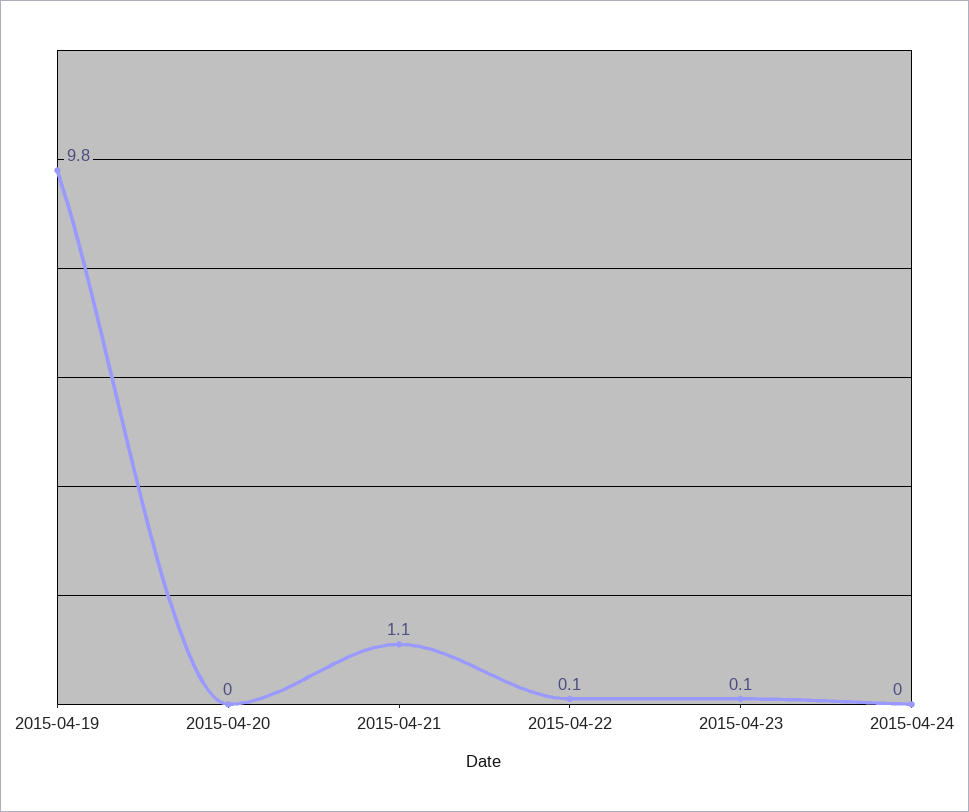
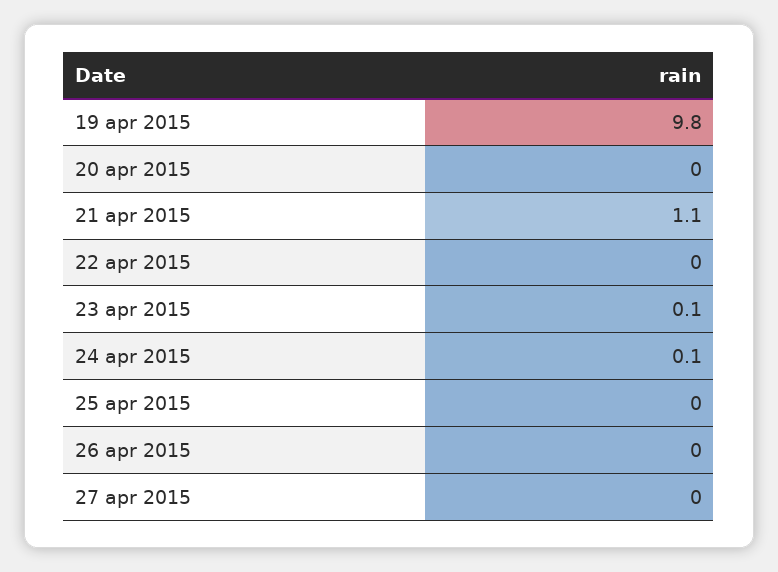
2015-04-22: 0.1 -> 0
2015-04-24: 0 -> 0.1
25 apr 2015: none -> 0
26 apr 2015: none -> 0
27 apr 2015: none -> 0

